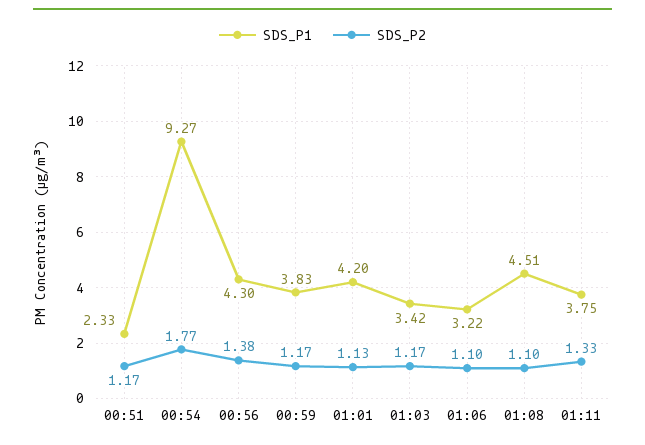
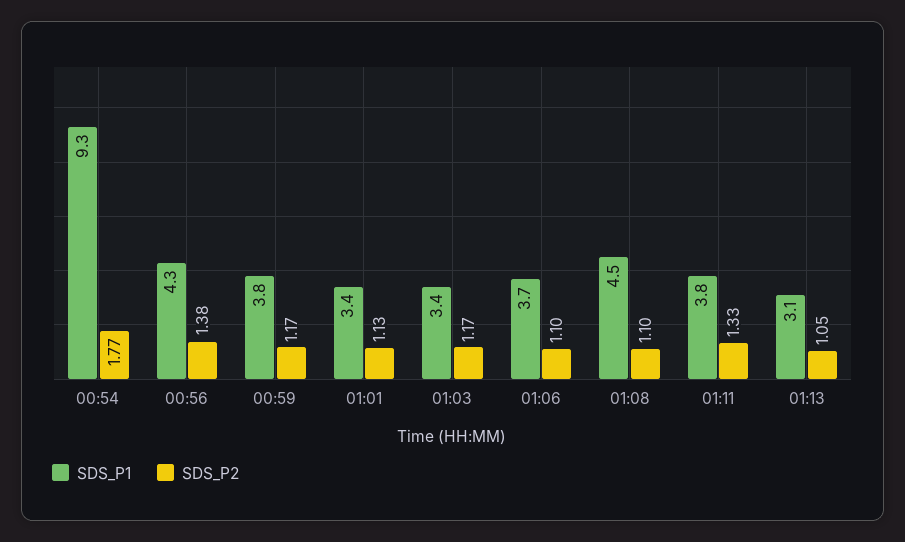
SDS_P1, 00:51: 2.33 -> none
SDS_P2, 00:51: 1.17 -> none
SDS_P1, 01:01: 4.2 -> 3.4
SDS_P1, 01:06: 3.22 -> 3.7
SDS_P1, 01:13: none -> 3.1
SDS_P2, 01:13: none -> 1.05

